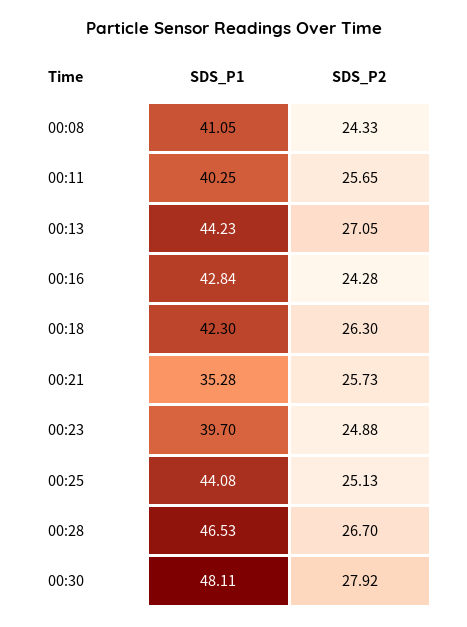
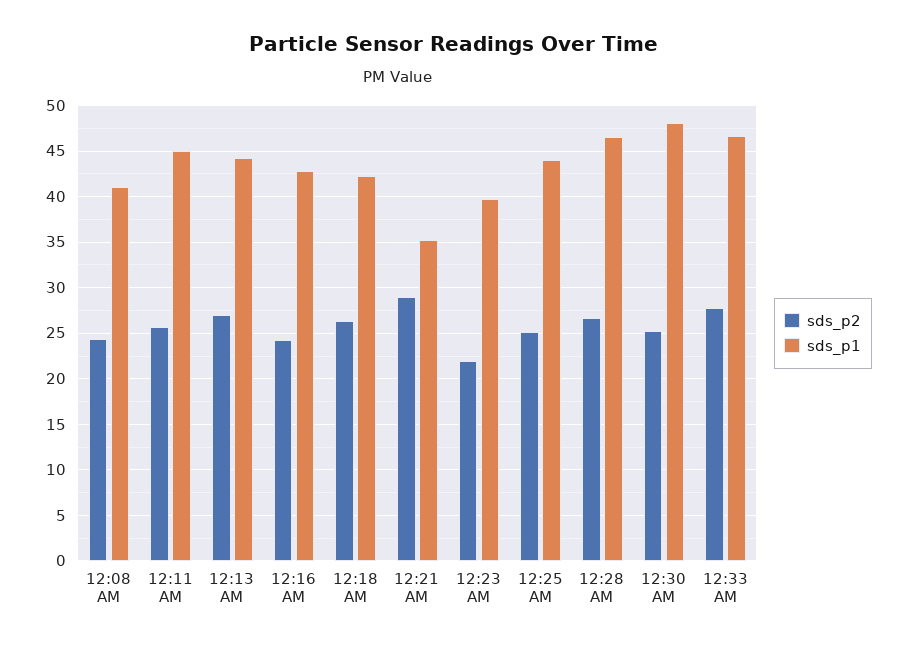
SDS_P1, 00:11: 40.25 -> 45
SDS_P2, 00:21: 25.73 -> 29
SDS_P2, 00:23: 24.88 -> 22
SDS_P2, 00:30: 27.92 -> 25
SDS_P2, 12:33 AM: none -> 28
SDS_P1, 12:33 AM: none -> 47

